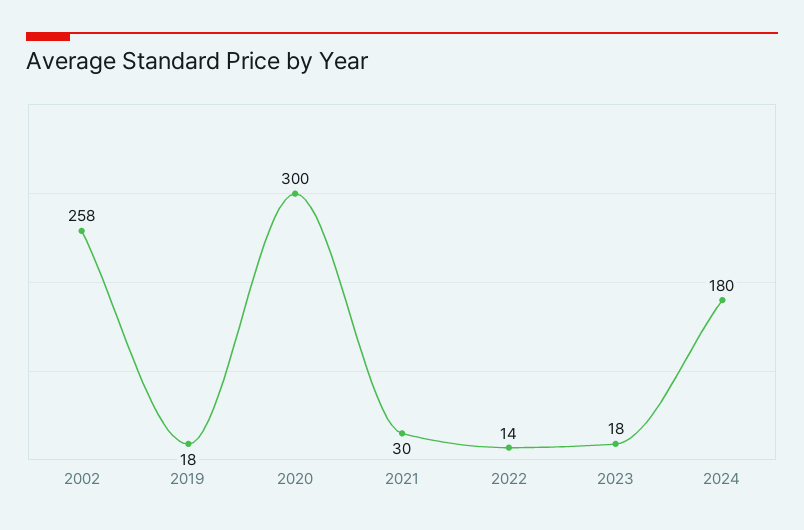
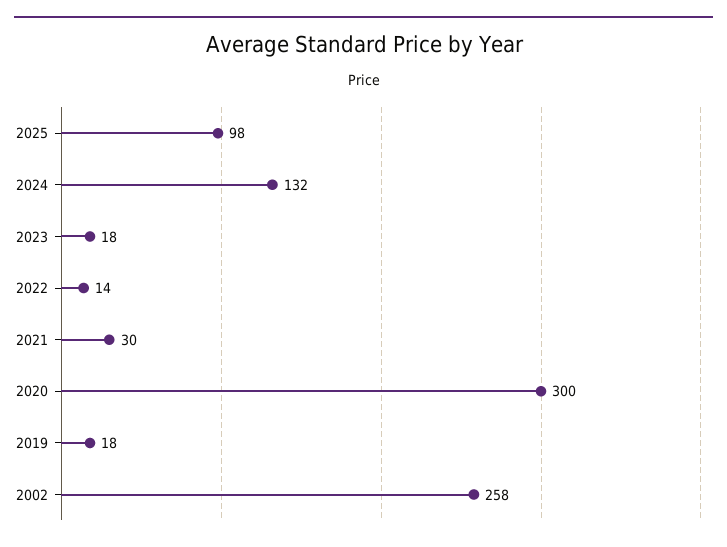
2024: 180 -> 132
2025: none -> 98

